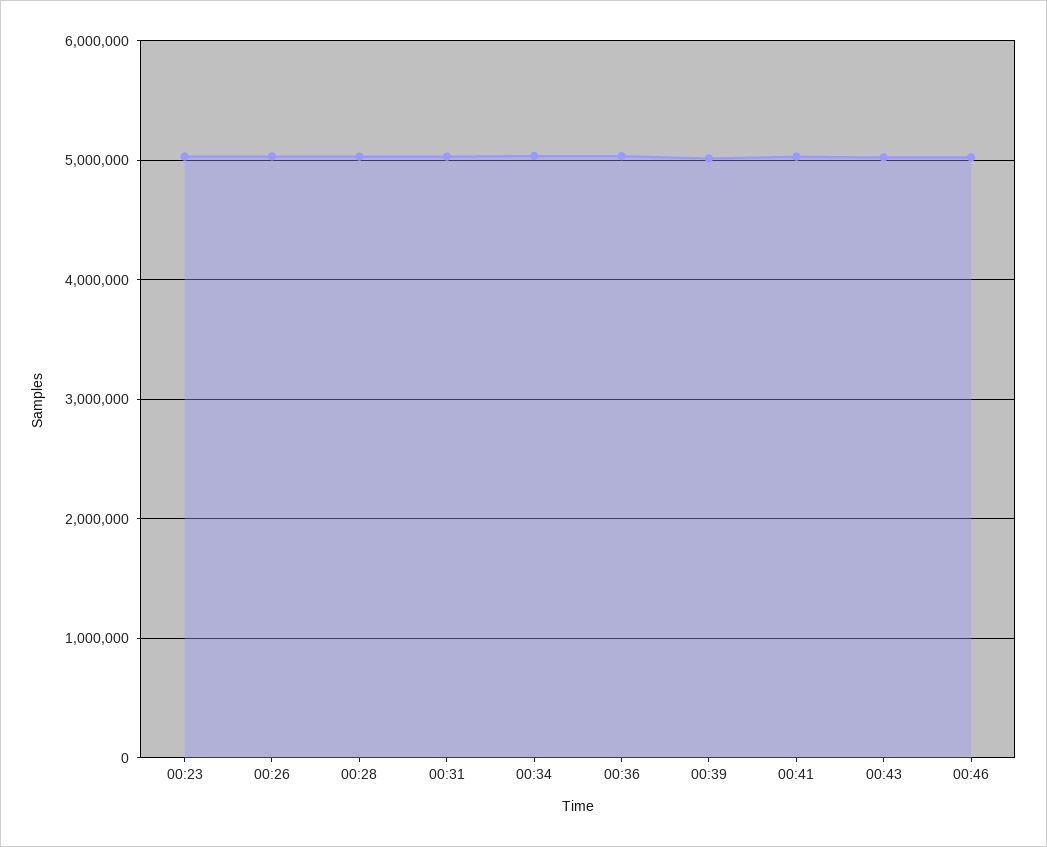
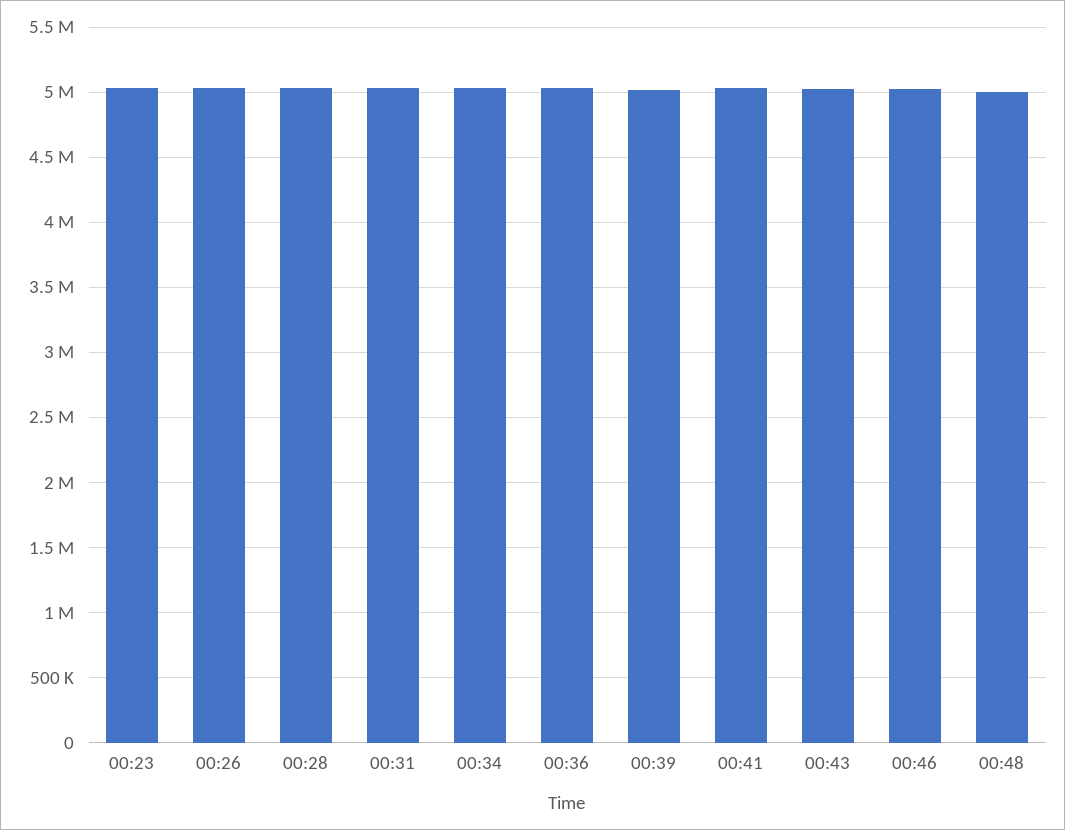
00:48: none -> 5000000

